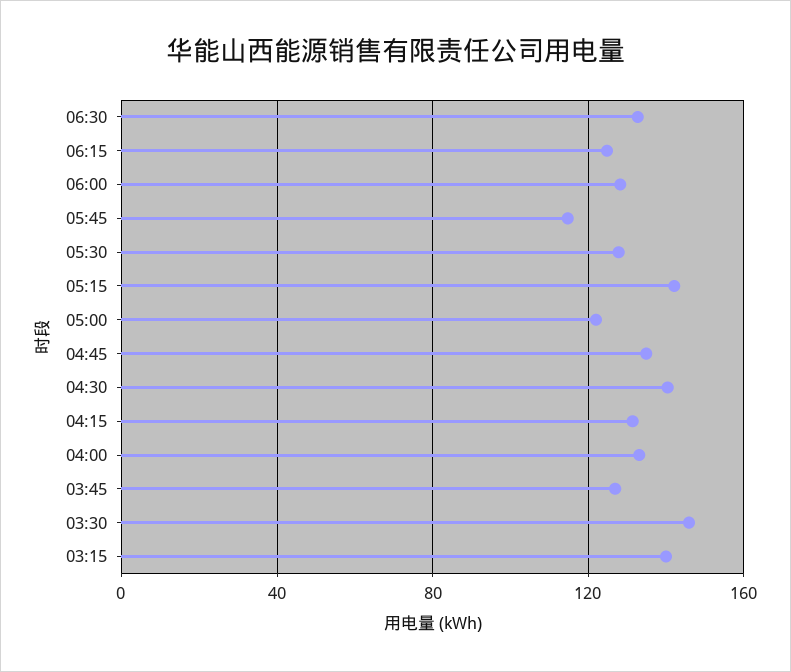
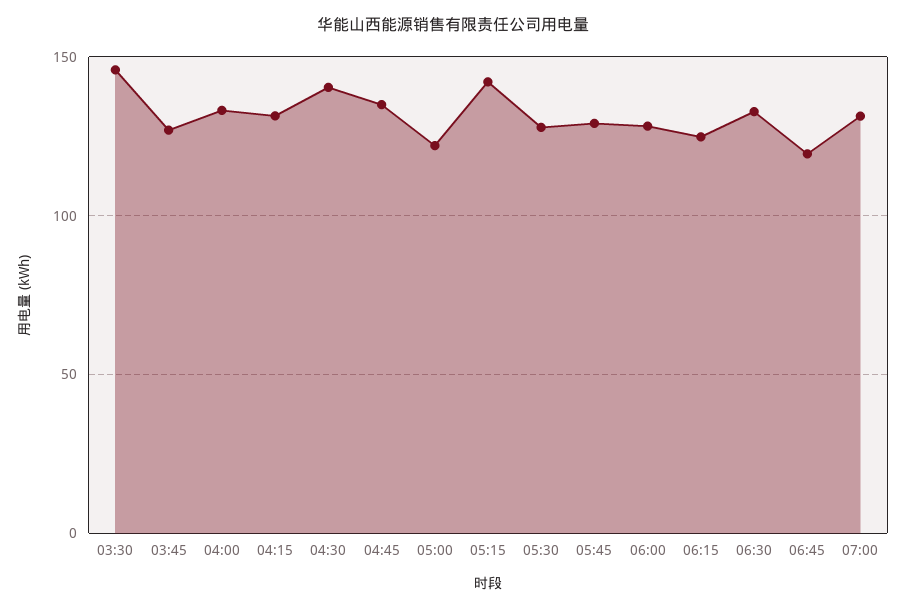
05:45: 115 -> 130
03:15: 140 -> none
06:45: none -> 120
07:00: none -> 130

